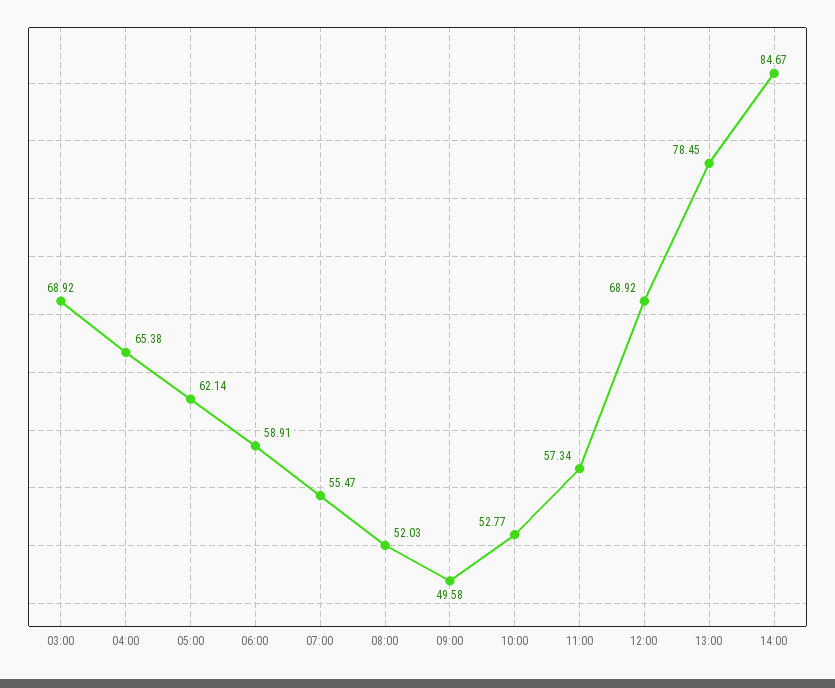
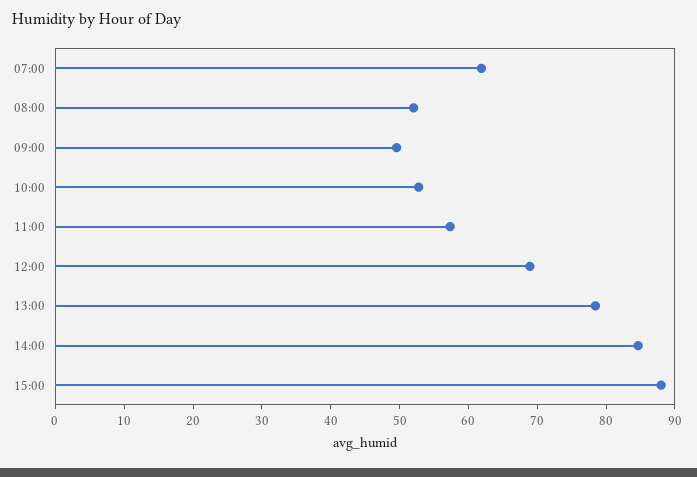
03:00: 68.92 -> none
04:00: 65.38 -> none
05:00: 62.14 -> none
06:00: 58.91 -> none
07:00: 55.47 -> 62
15:00: none -> 88

